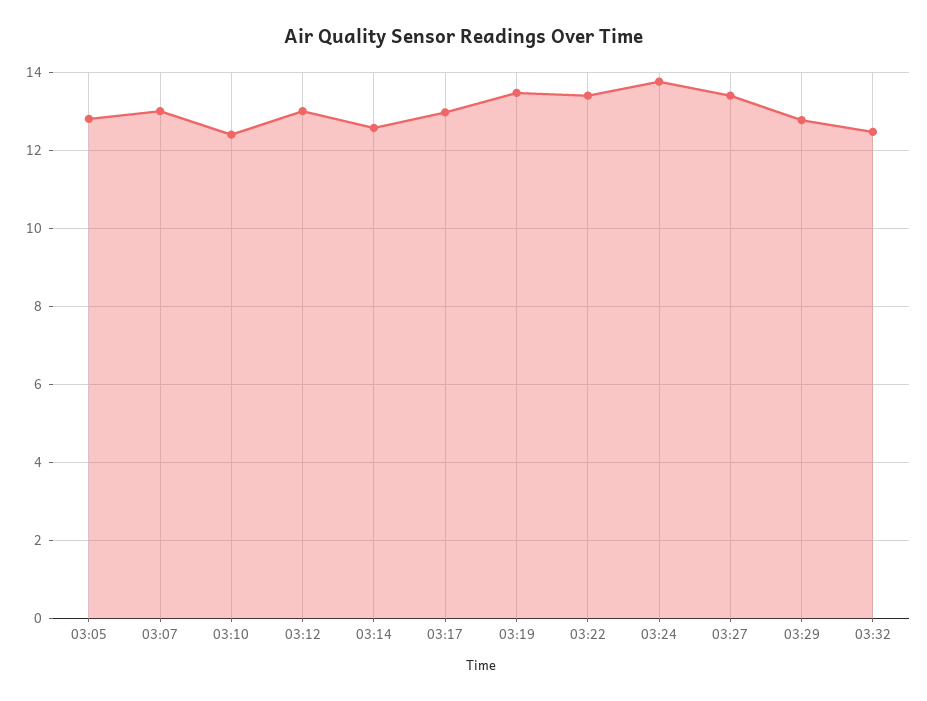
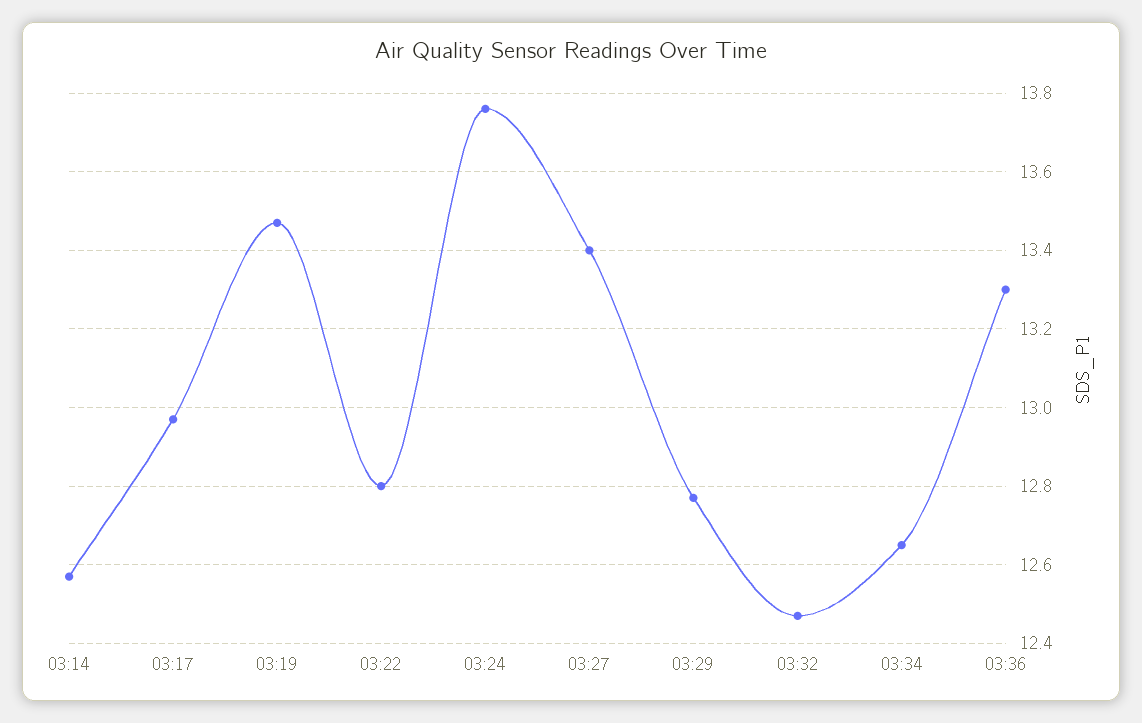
03:05: 12.8 -> none
03:07: 13 -> none
03:10: 12.4 -> none
03:12: 13 -> none
03:22: 13.4 -> 12.8
03:34: none -> 12.65
03:36: none -> 13.3

